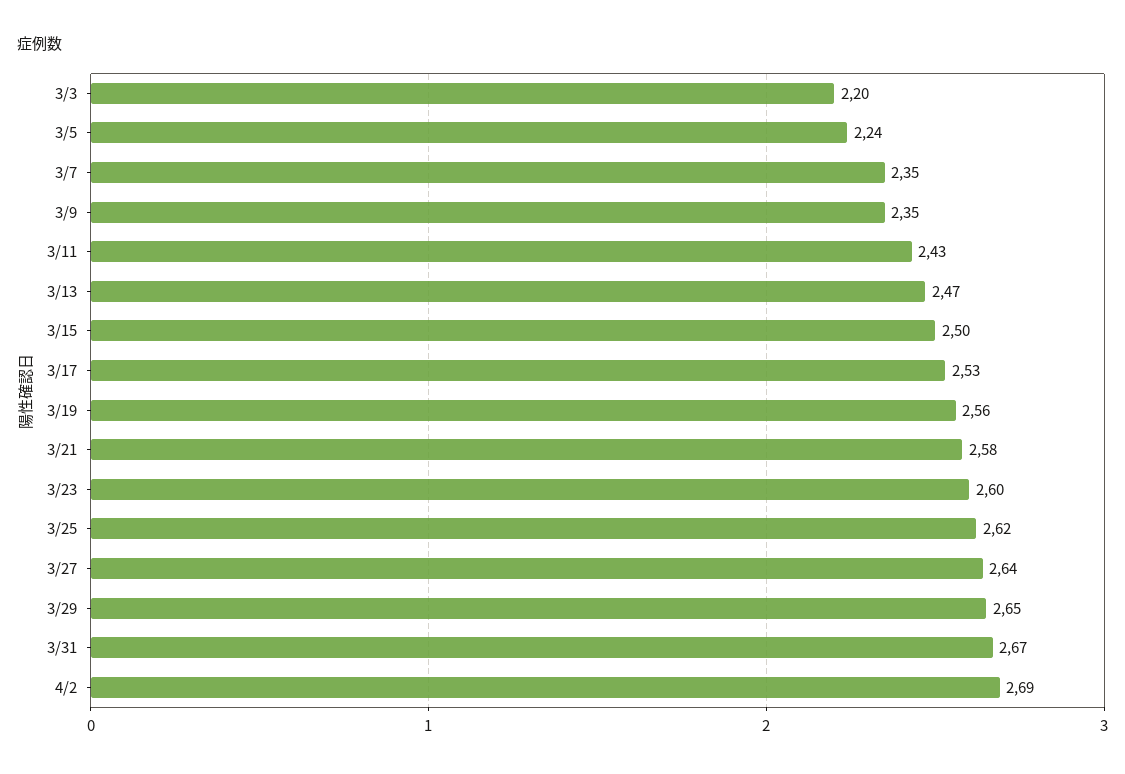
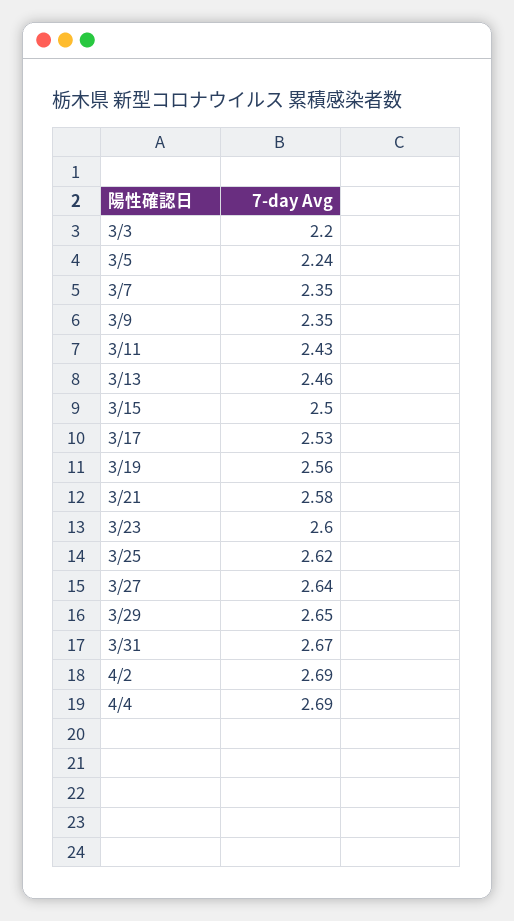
3/13: 2.47 -> 2.46
4/4: none -> 2.69

